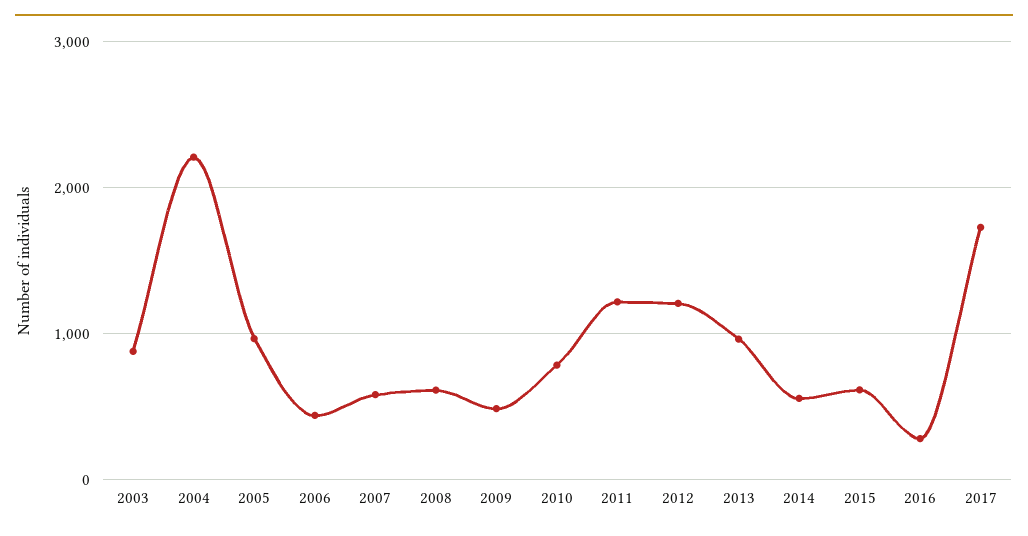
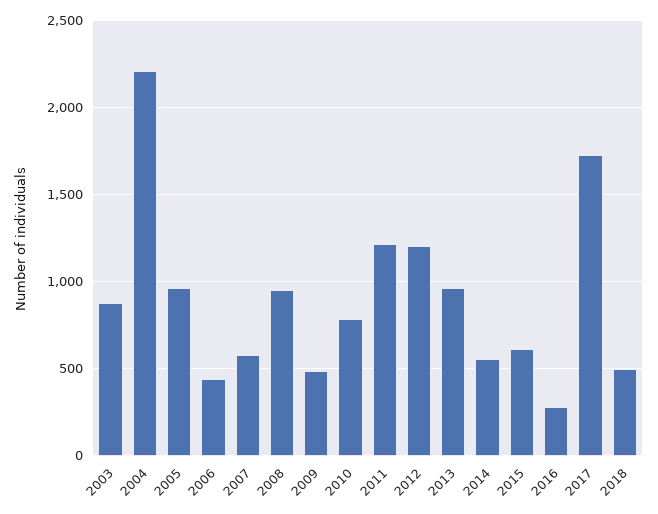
2008: 600 -> 950
2018: none -> 500

